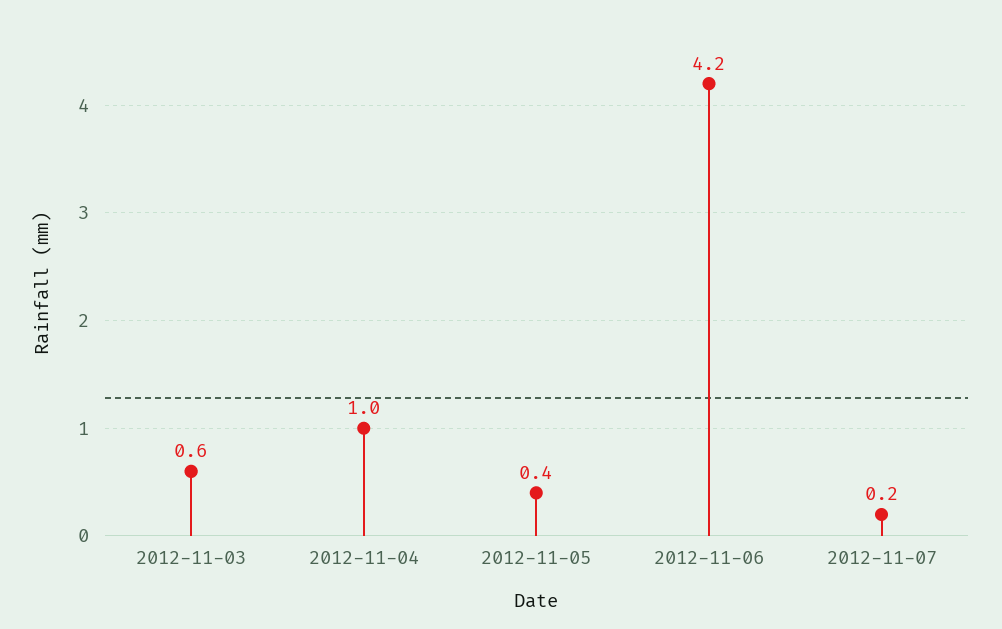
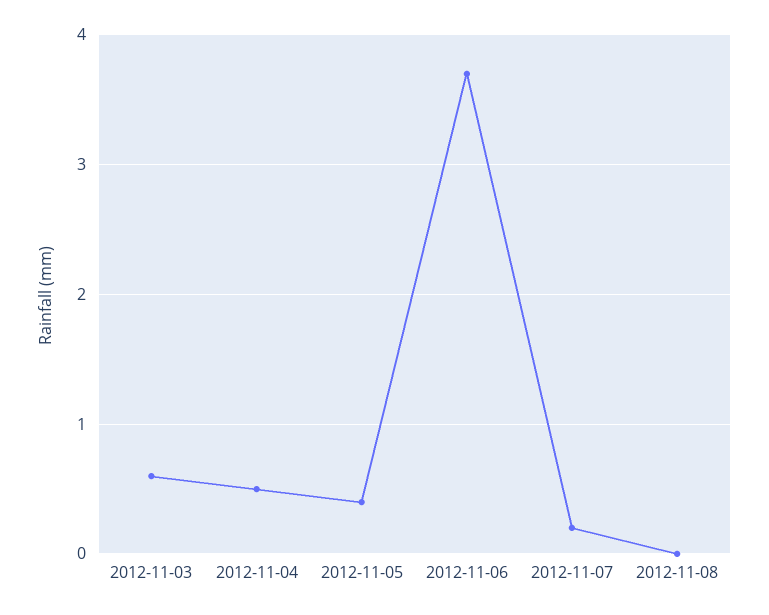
2012-11-04: 1 -> 0.5
2012-11-06: 4.2 -> 3.7
2012-11-08: none -> 0

